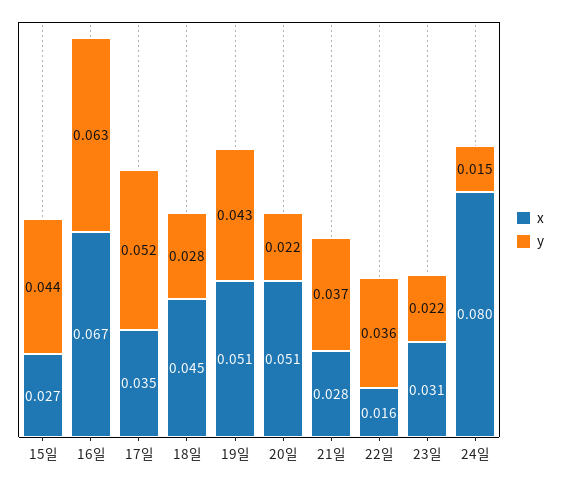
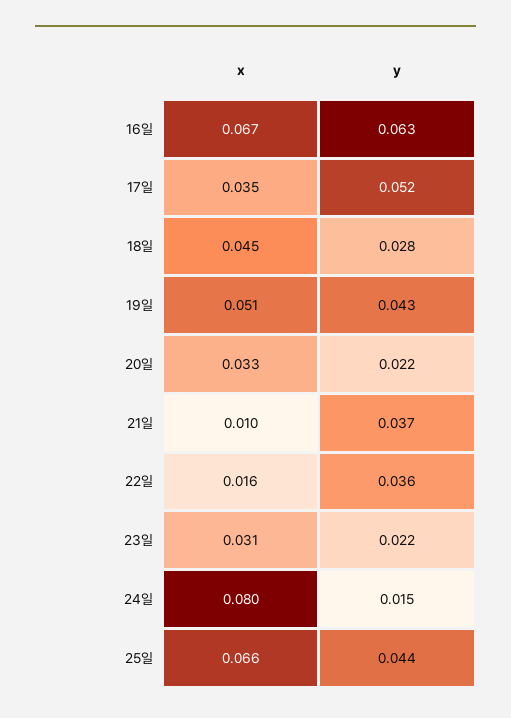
x, 15일: 0.027 -> none
y, 15일: 0.044 -> none
x, 20일: 0.051 -> 0.033
x, 21일: 0.028 -> 0.01
x, 25일: none -> 0.066
y, 25일: none -> 0.044

